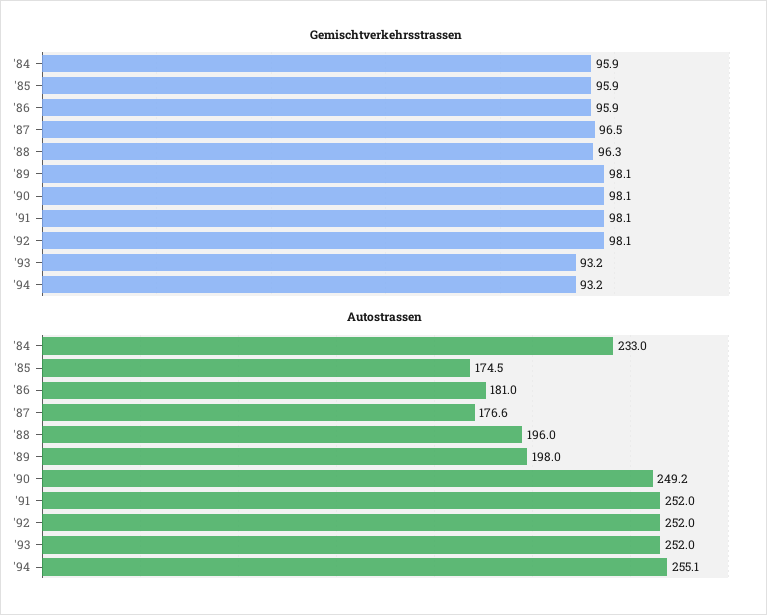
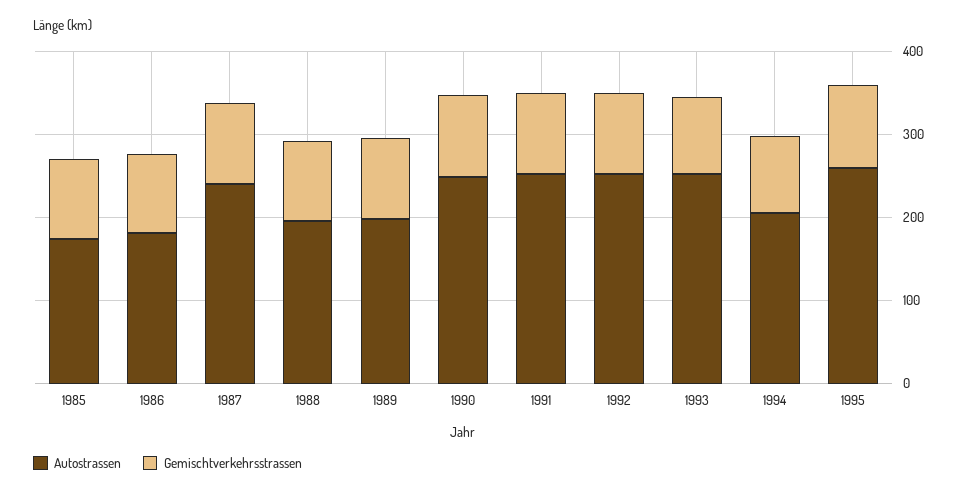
Gemischtverkehrsstrassen, '84: 95.9 -> none
Autostrassen, '84: 233 -> none
Autostrassen, '87: 176.6 -> 240
Autostrassen, '94: 255.1 -> 200
Autostrassen, 1995: none -> 260
Gemischtverkehrsstrassen, 1995: none -> 100

